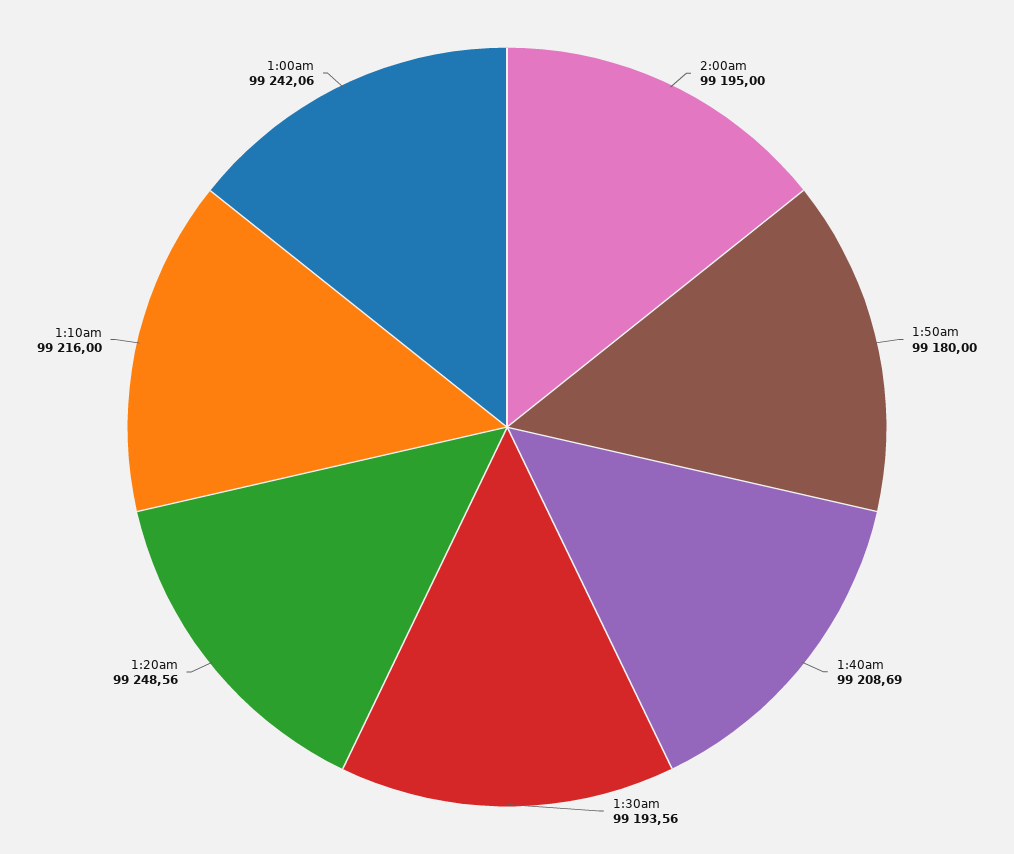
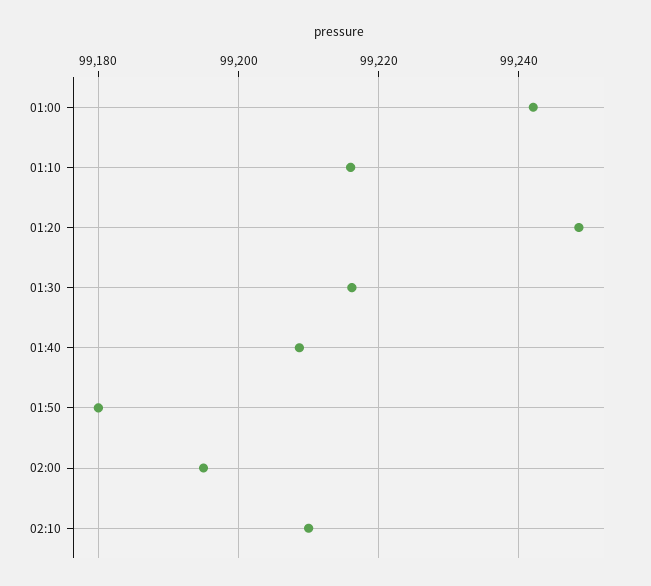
1:30am: 99193.56 -> 99216
02:10: none -> 99210

